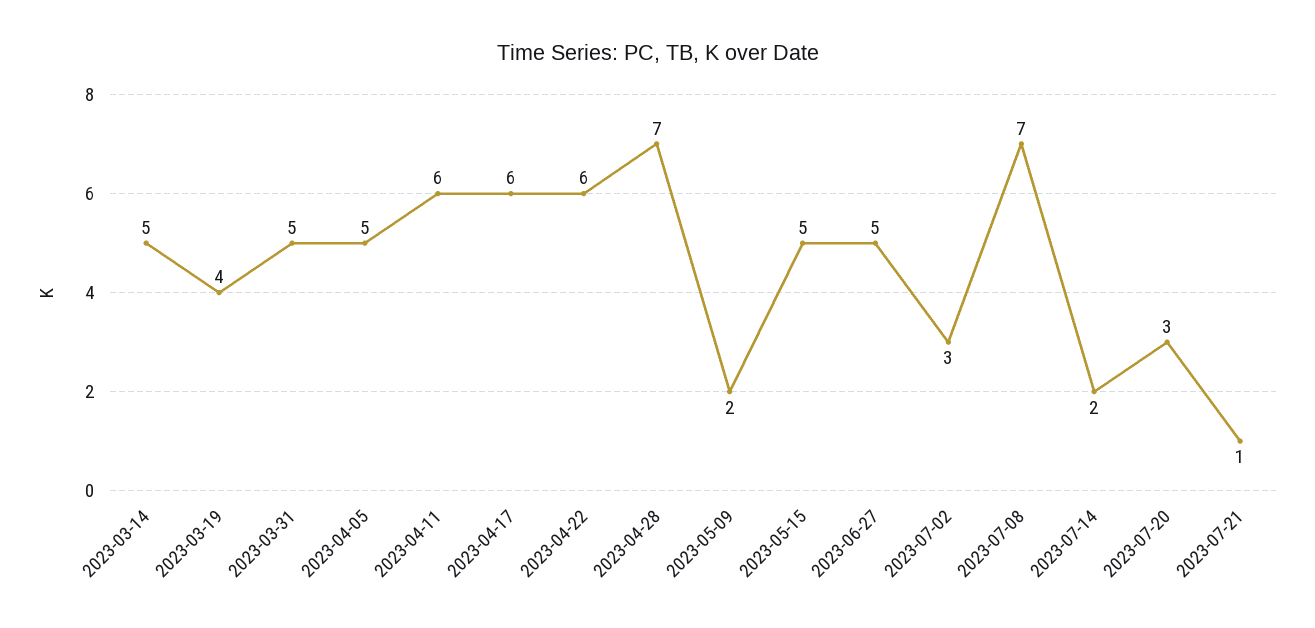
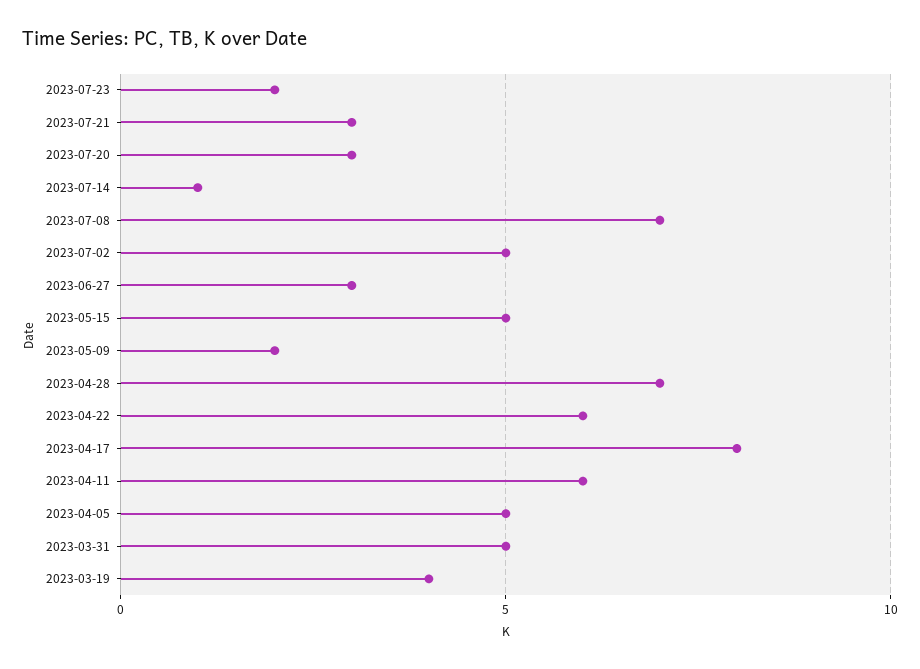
2023-03-14: 5 -> none
2023-04-17: 6 -> 8
2023-06-27: 5 -> 3
2023-07-02: 3 -> 5
2023-07-14: 2 -> 1
2023-07-21: 1 -> 3
2023-07-23: none -> 2

